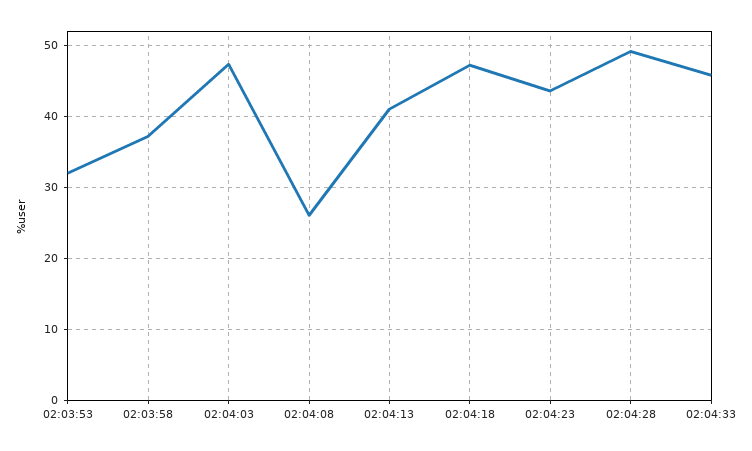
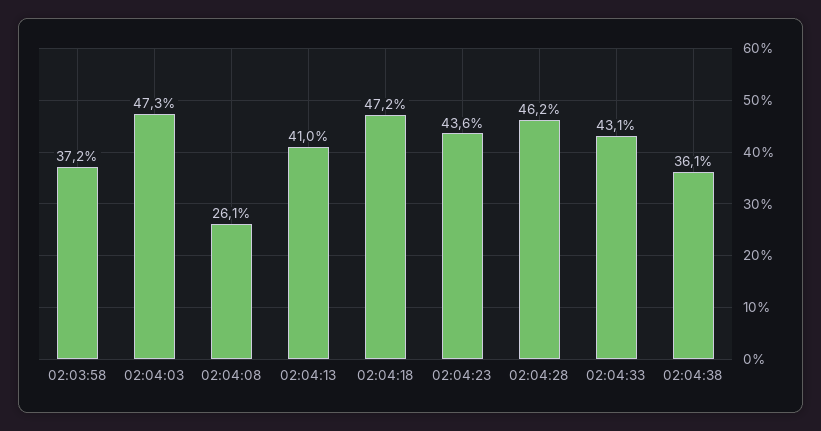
02:03:53: 32 -> none
02:04:28: 49 -> 46.2
02:04:33: 46 -> 43.1
02:04:38: none -> 36.1

